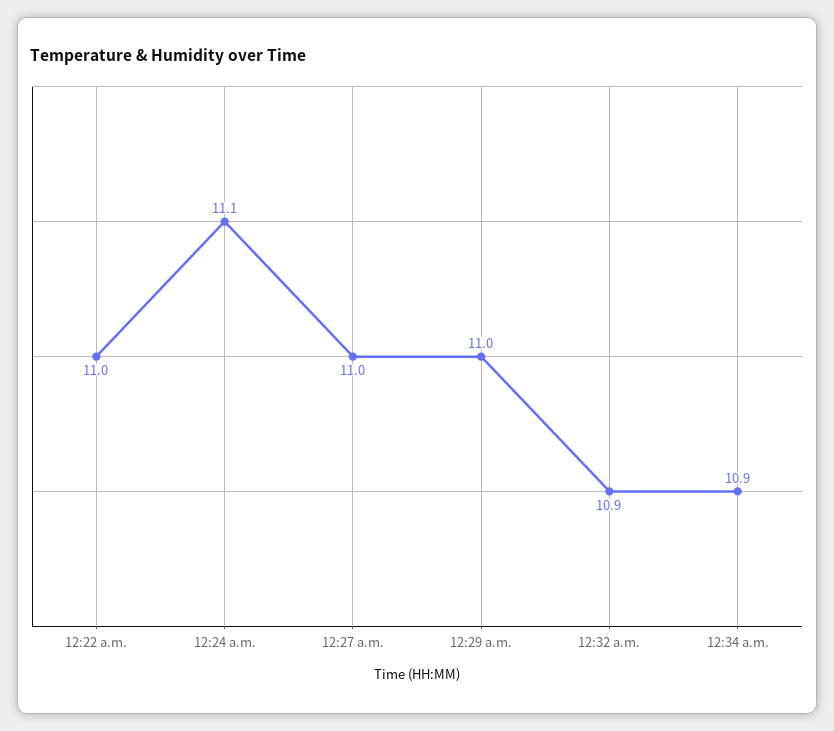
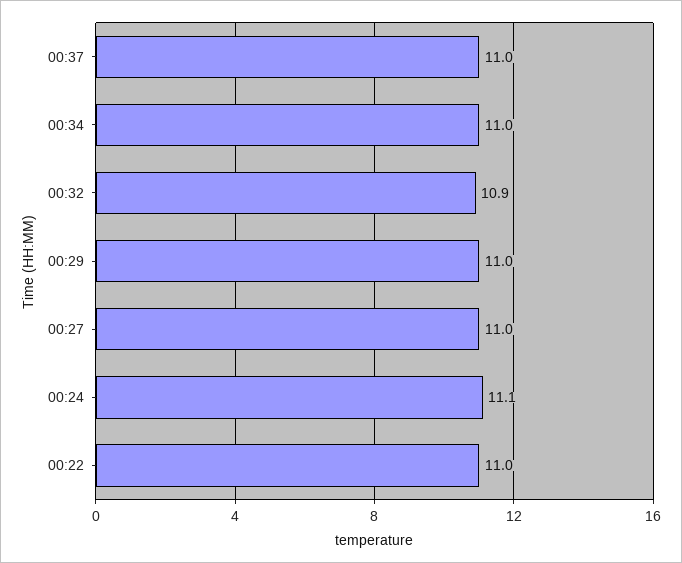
12:34 a.m.: 10.9 -> 11
00:37: none -> 11

